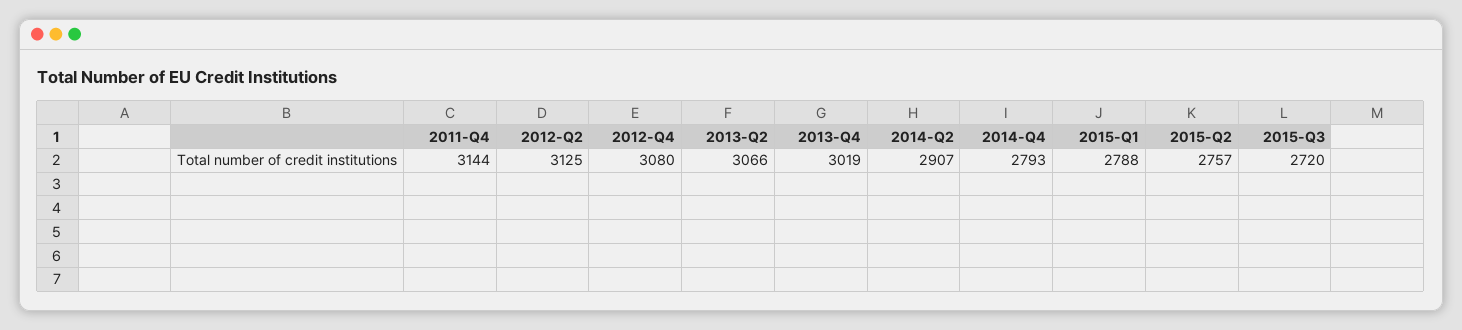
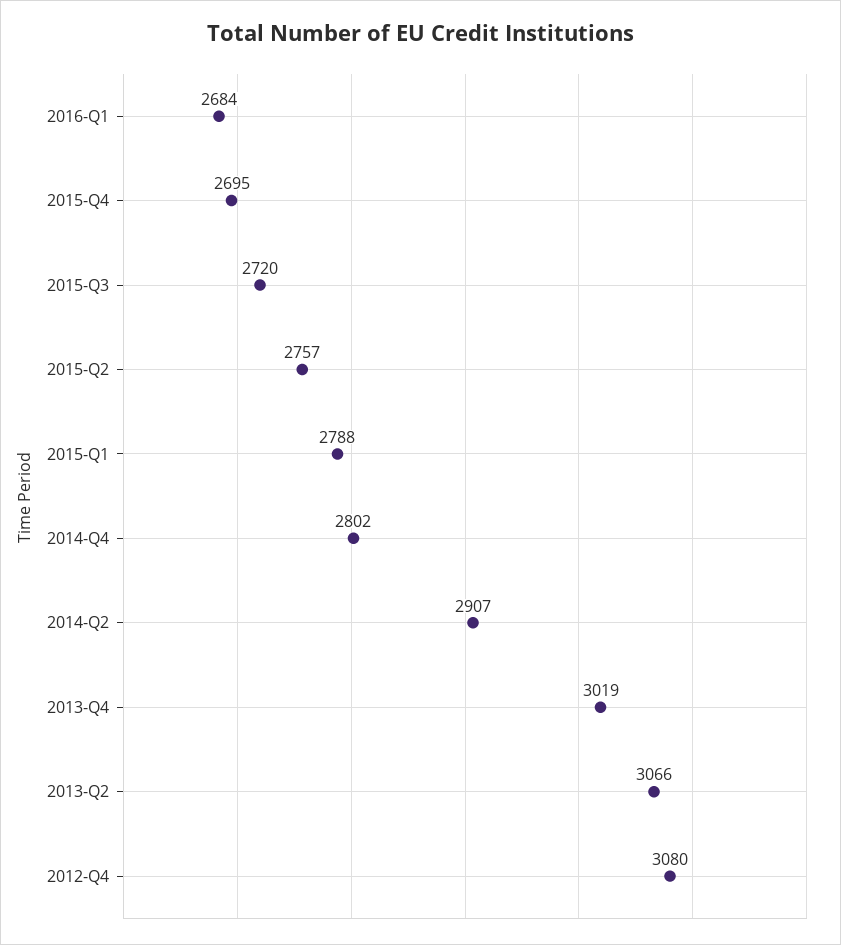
2011-Q4: 3144 -> none
2012-Q2: 3125 -> none
2014-Q4: 2793 -> 2802
2016-Q1: none -> 2684
2015-Q4: none -> 2695

